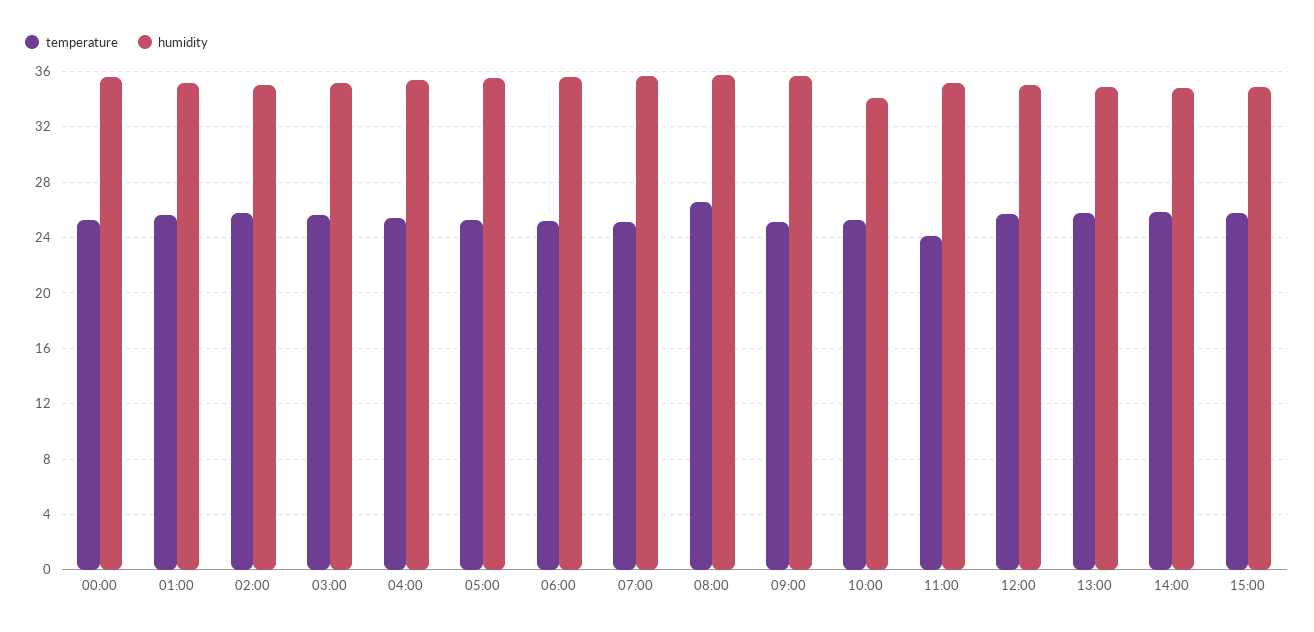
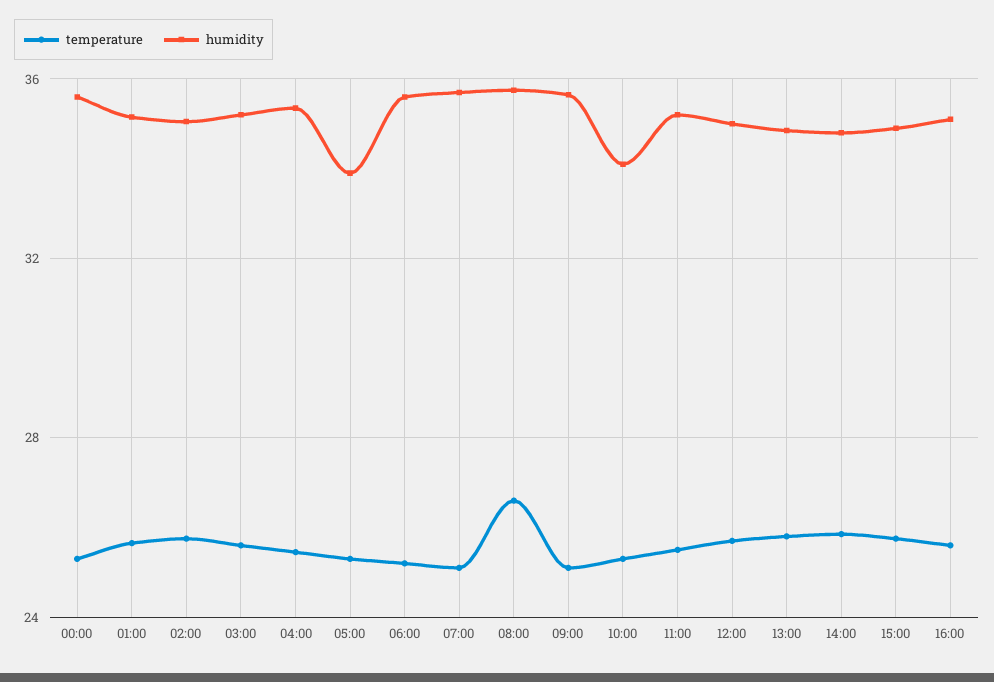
humidity, 05:00: 35.5 -> 34
temperature, 11:00: 24 -> 25.5
temperature, 16:00: none -> 25.5
humidity, 16:00: none -> 35

